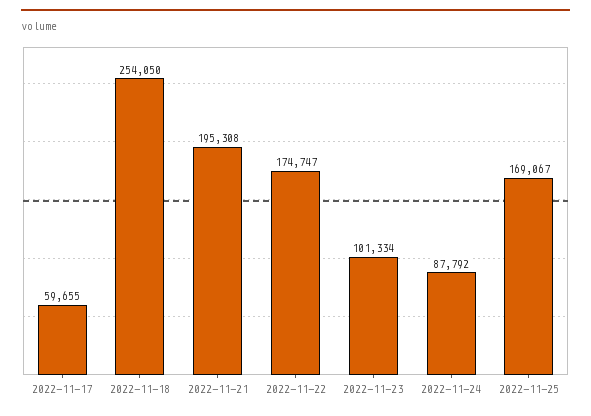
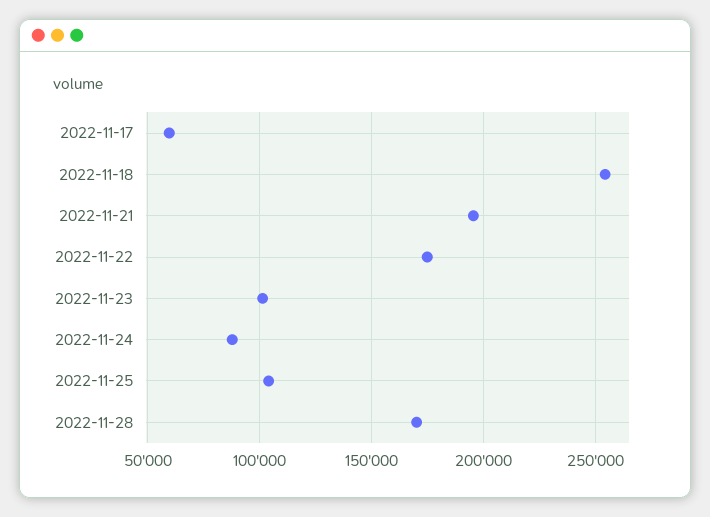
2022-11-25: 169067 -> 105000
2022-11-28: none -> 170000

